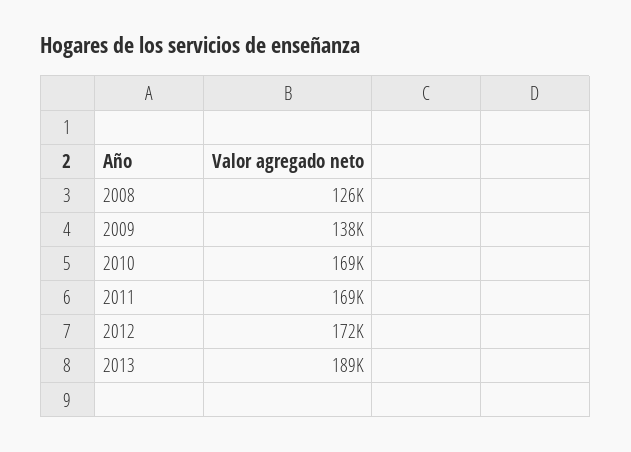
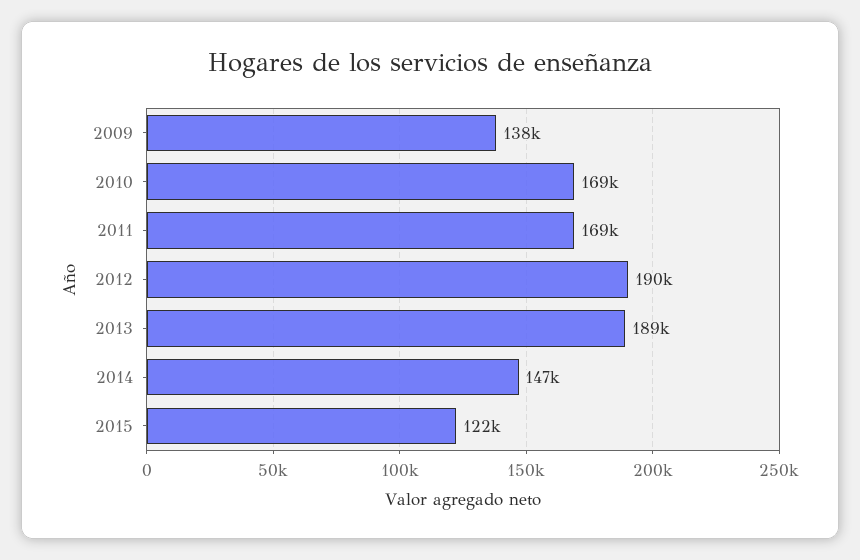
2008: 126000 -> none
2012: 172000 -> 190000
2014: none -> 147000
2015: none -> 122000

